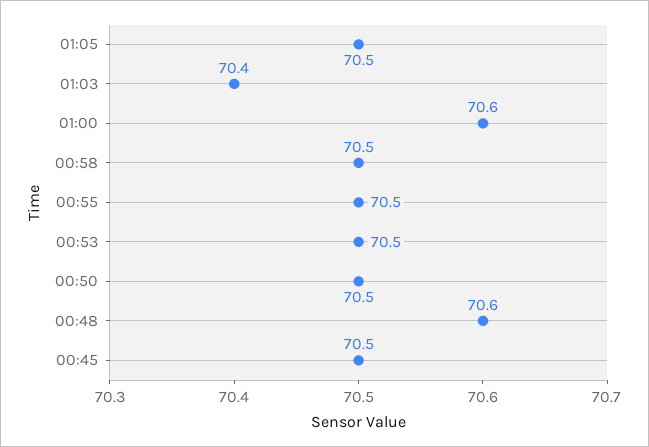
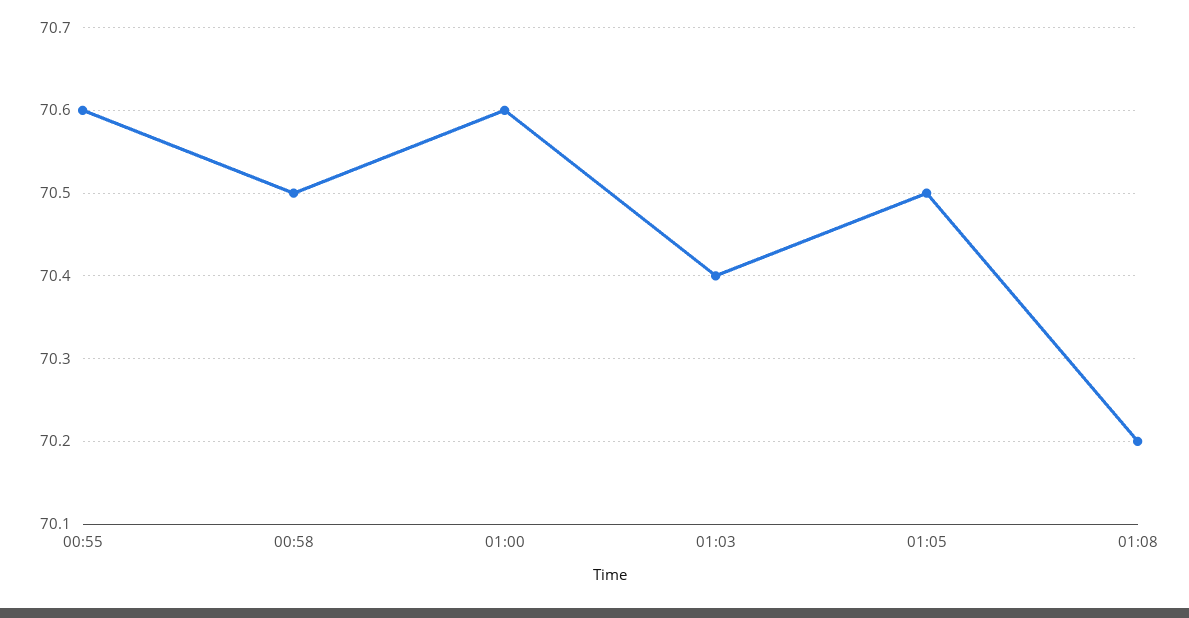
00:55: 70.5 -> 70.6
00:53: 70.5 -> none
00:50: 70.5 -> none
00:48: 70.6 -> none
00:45: 70.5 -> none
01:08: none -> 70.2

